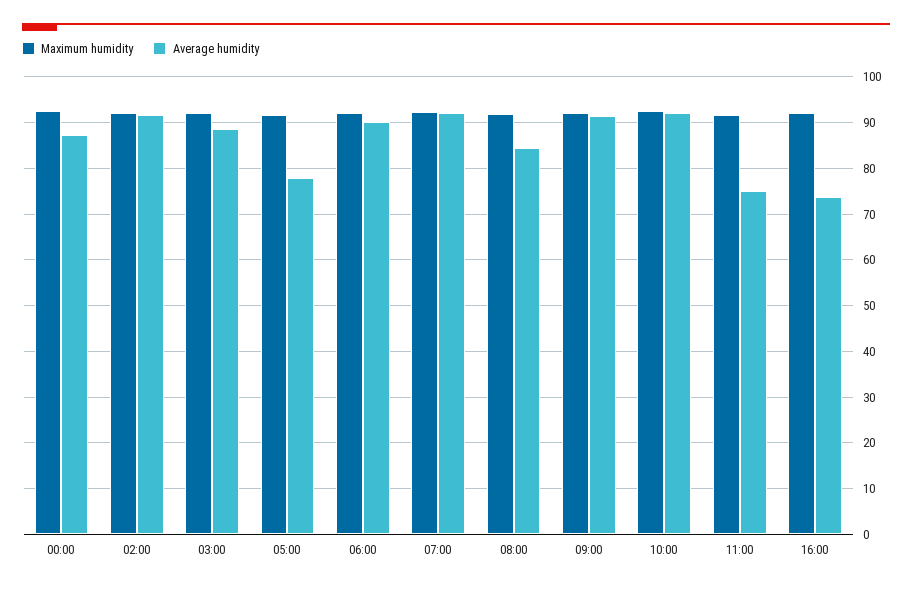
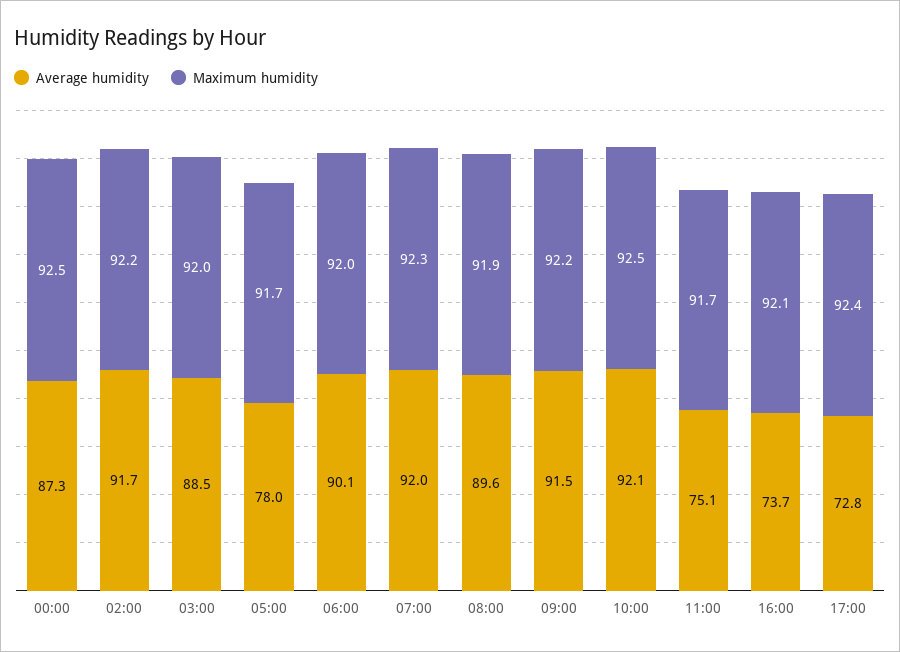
Average humidity, 08:00: 84 -> 89.6
Average humidity, 17:00: none -> 72.8
Maximum humidity, 17:00: none -> 92.4

